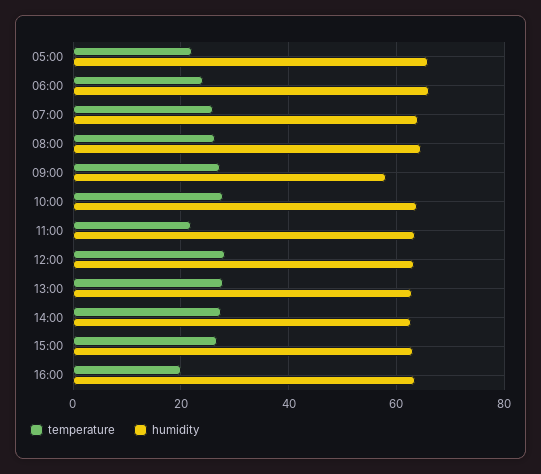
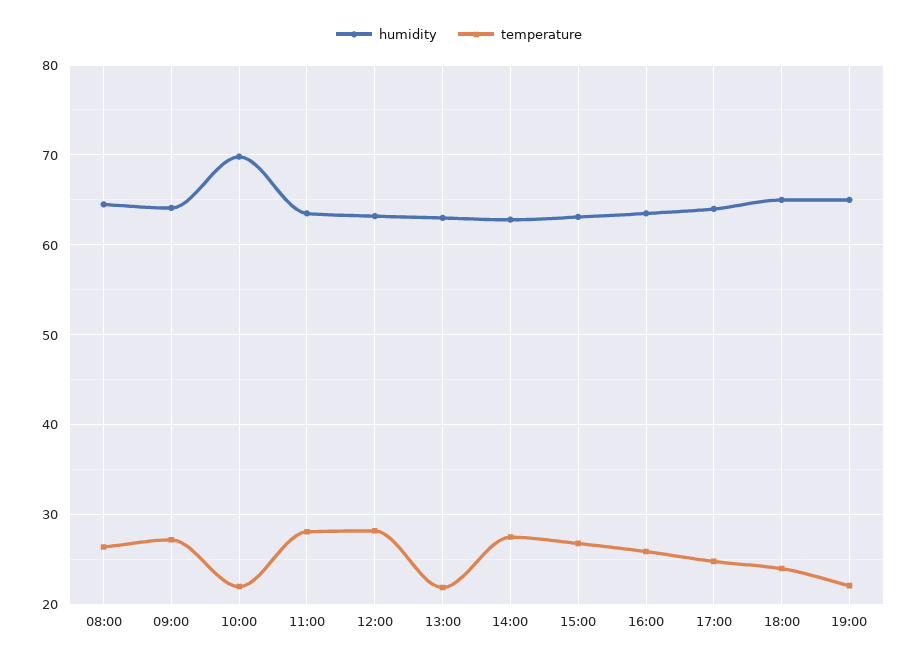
temperature, 05:00: 22 -> none
humidity, 05:00: 66 -> none
temperature, 06:00: 24 -> none
humidity, 06:00: 66 -> none
temperature, 07:00: 26 -> none
humidity, 07:00: 64 -> none
humidity, 09:00: 58 -> 64
temperature, 10:00: 28 -> 22
humidity, 10:00: 64 -> 70
temperature, 11:00: 22 -> 28
temperature, 13:00: 28 -> 22
temperature, 16:00: 20 -> 26
humidity, 17:00: none -> 64
temperature, 17:00: none -> 25
humidity, 18:00: none -> 65
temperature, 18:00: none -> 24
humidity, 19:00: none -> 65
temperature, 19:00: none -> 22

